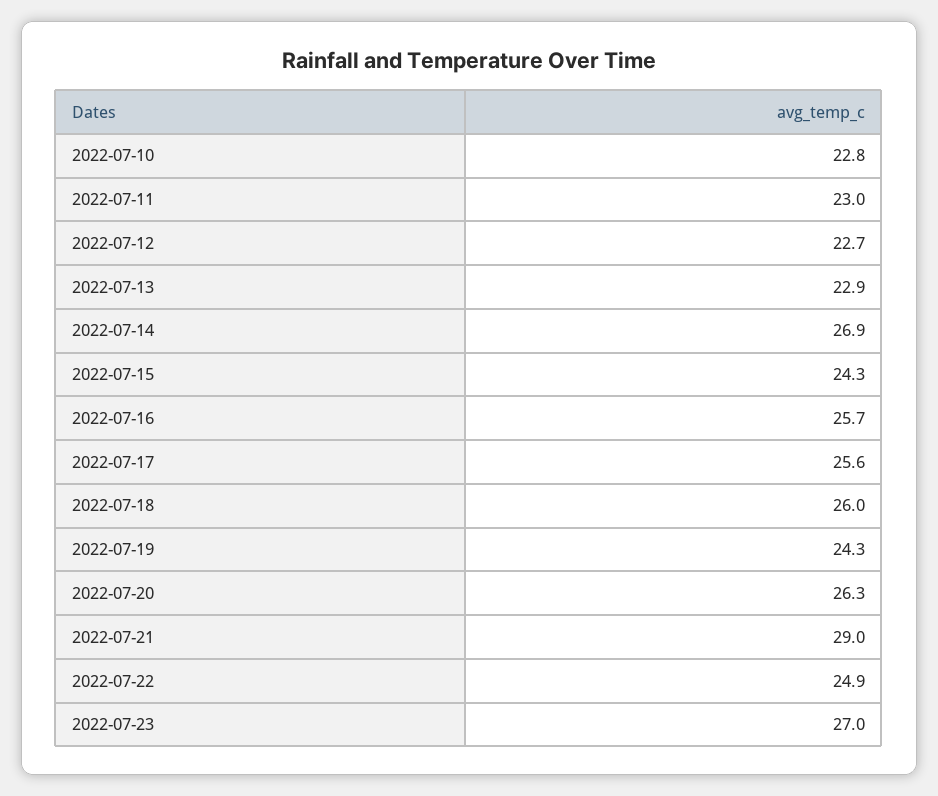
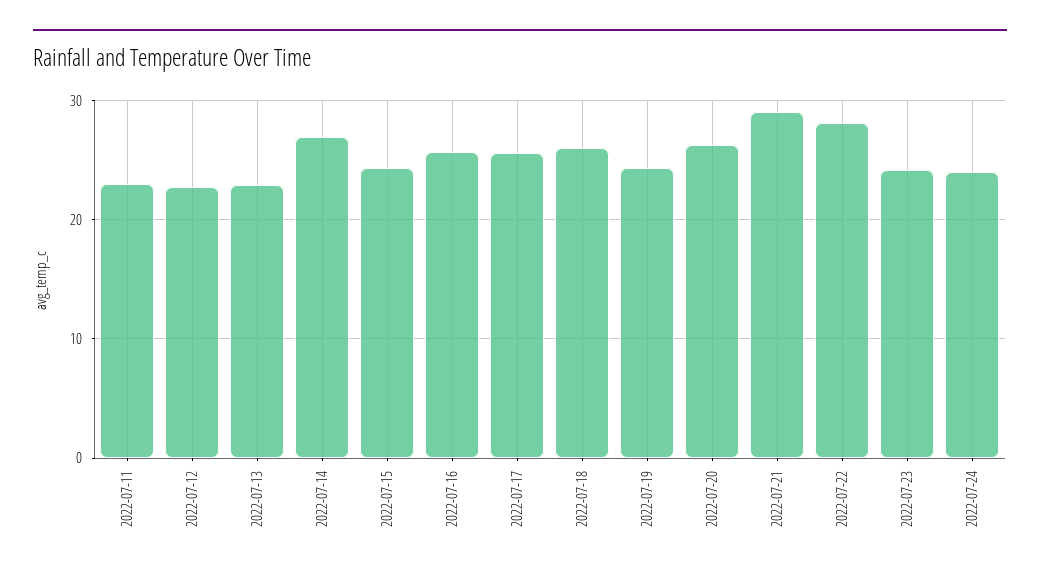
2022-07-10: 22.8 -> none
2022-07-22: 24.9 -> 28
2022-07-23: 27 -> 24
2022-07-24: none -> 24

